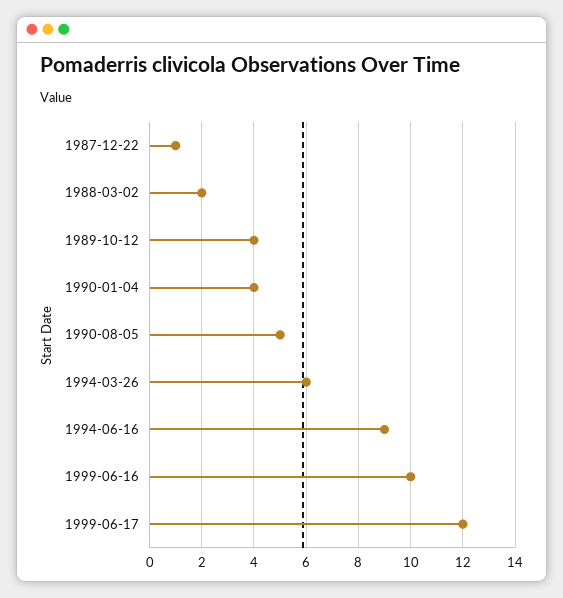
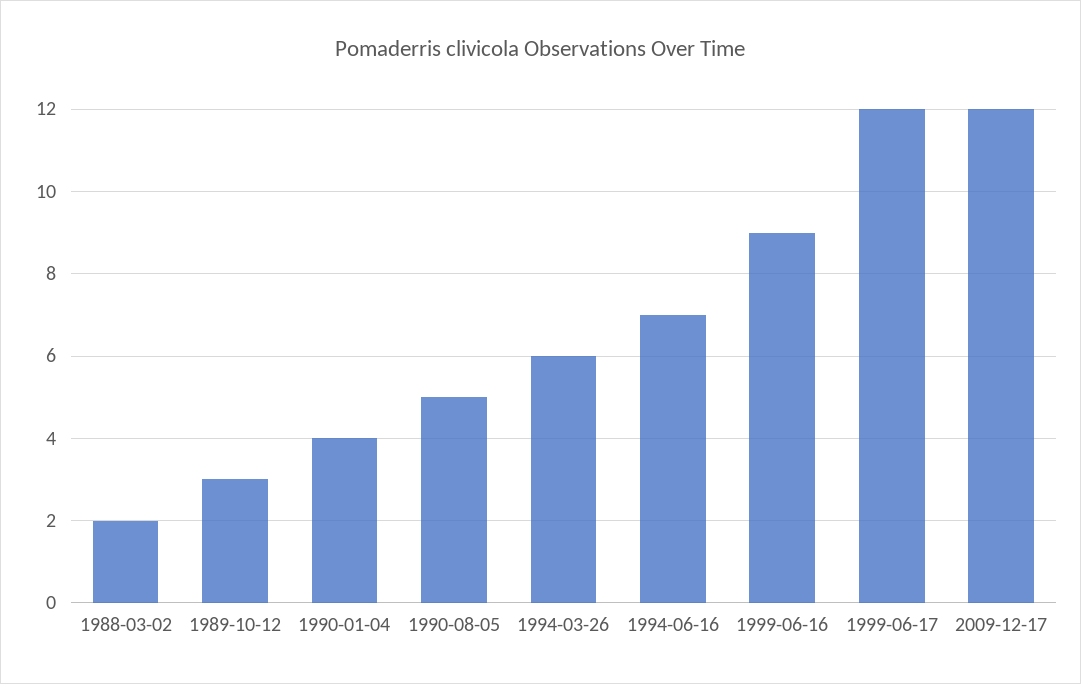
1987-12-22: 1 -> none
1989-10-12: 4 -> 3
1994-06-16: 9 -> 7
1999-06-16: 10 -> 9
2009-12-17: none -> 12

